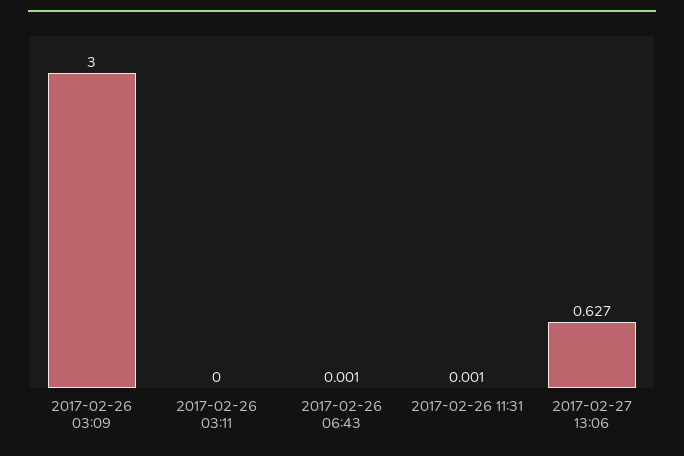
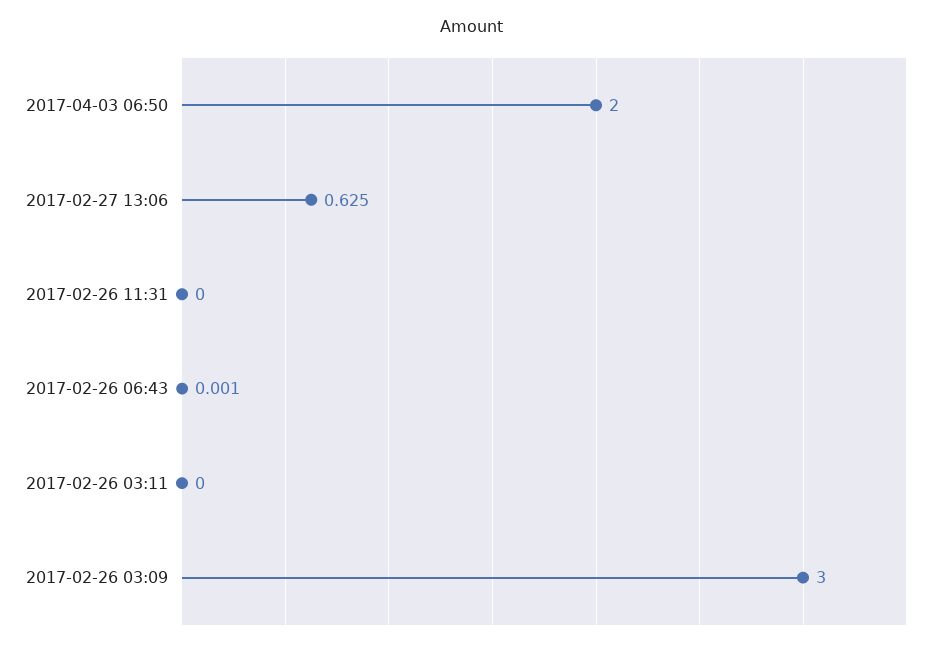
2017-02-26 11:31: 0.001 -> 0
2017-02-27 13:06: 0.627 -> 0.625
2017-04-03 06:50: none -> 2

